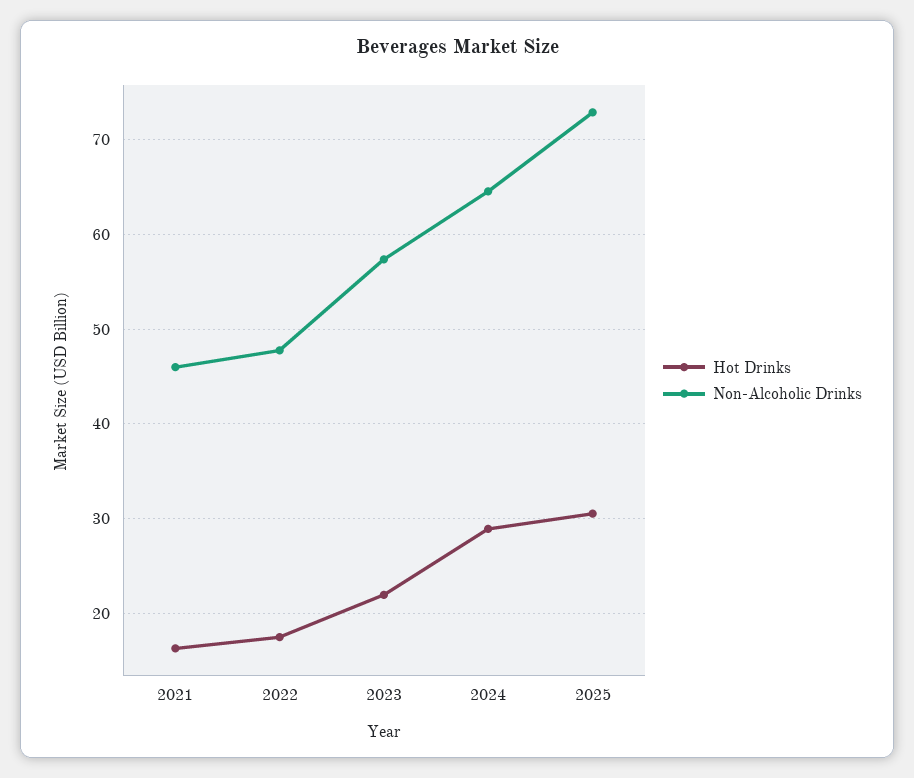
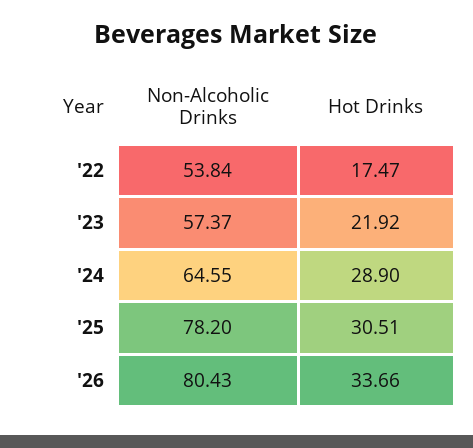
Hot Drinks, 2021: 16 -> none
Non-Alcoholic Drinks, 2021: 46 -> none
Non-Alcoholic Drinks, 2022: 48 -> 53.84
Non-Alcoholic Drinks, 2025: 73 -> 78.2
Non-Alcoholic Drinks, '26: none -> 80.43
Hot Drinks, '26: none -> 33.66

